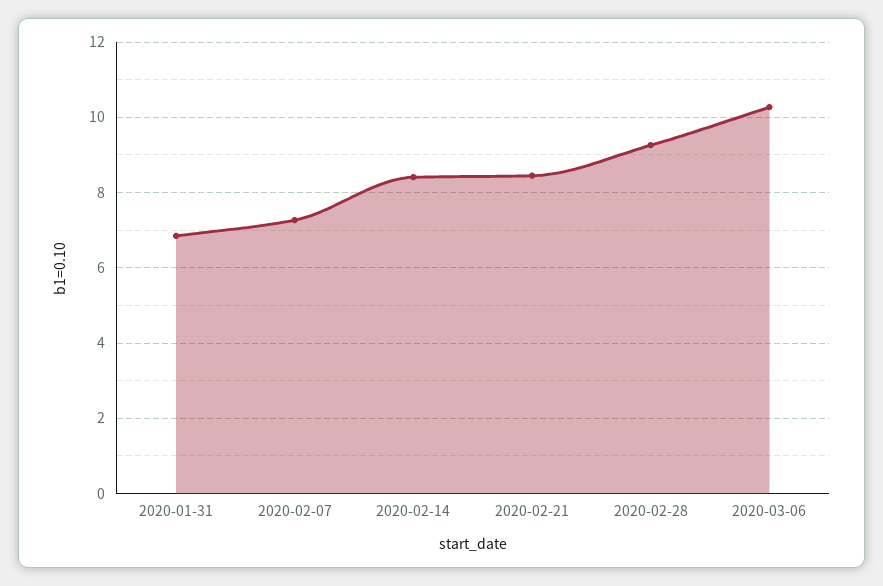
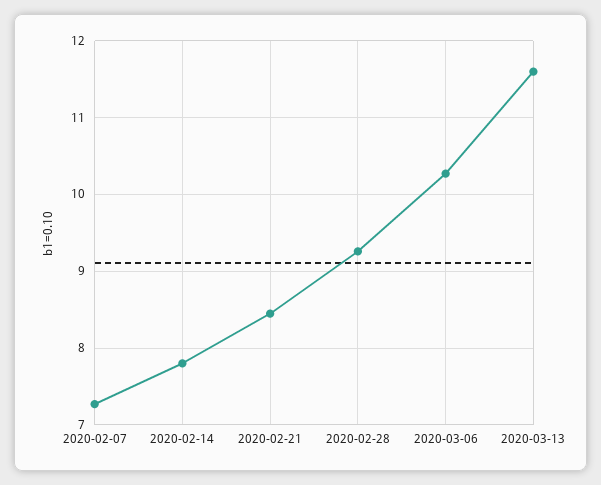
2020-01-31: 6.8 -> none
2020-02-14: 8.4 -> 7.8
2020-03-13: none -> 11.6

